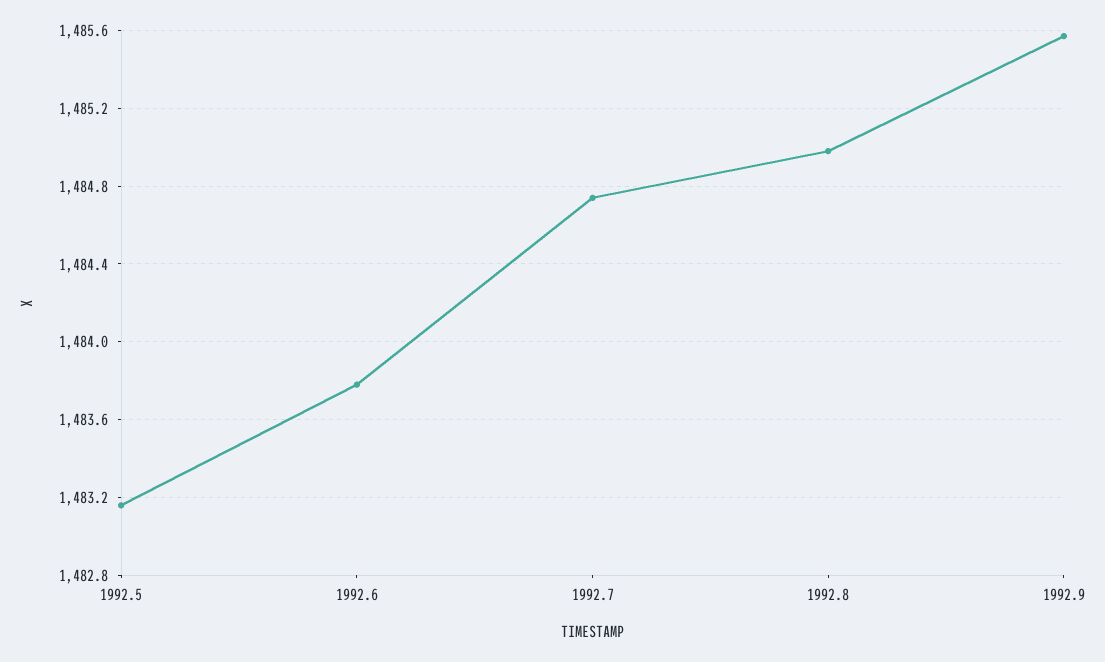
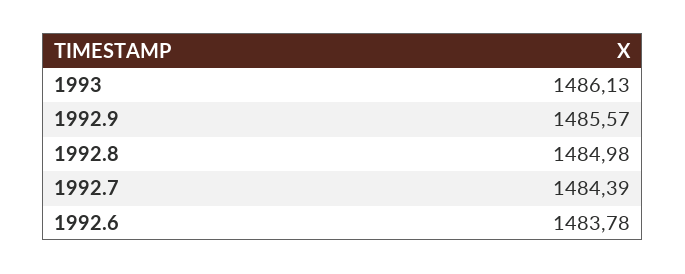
1992.5: 1483.15 -> none
1992.7: 1484.75 -> 1484.39
1993: none -> 1486.13

